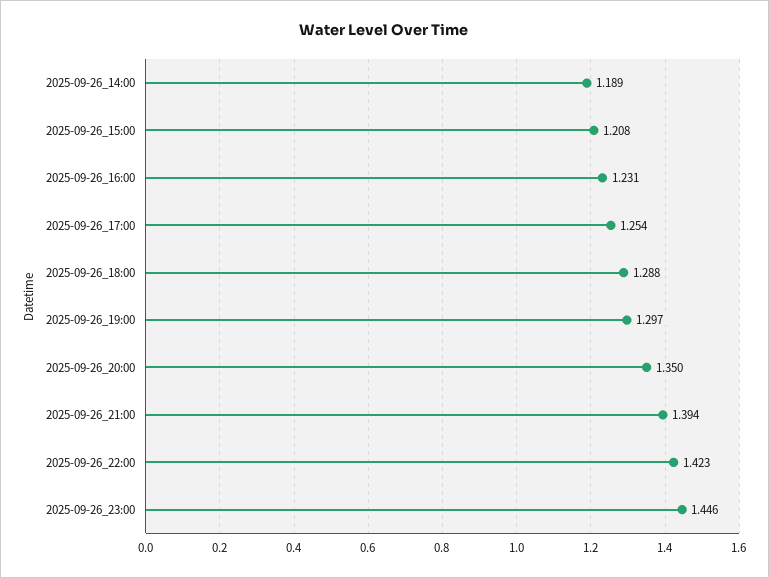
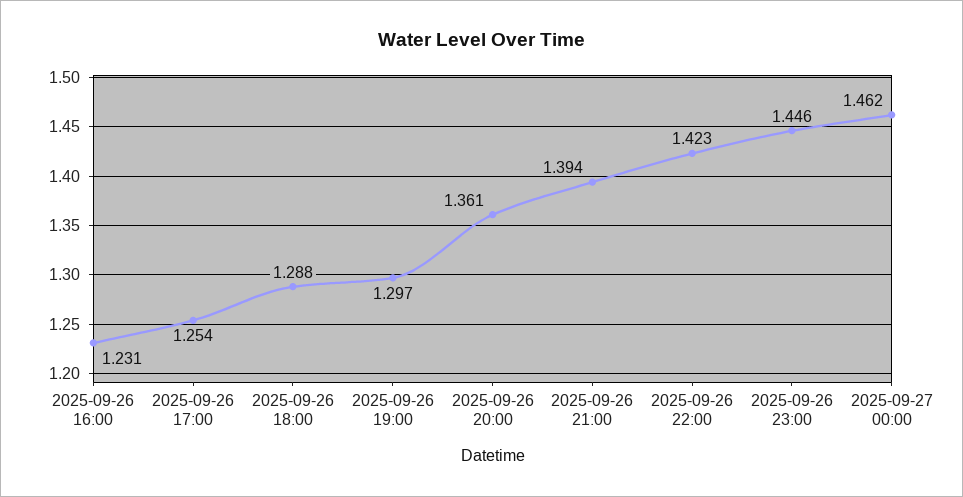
2025-09-26_14:00: 1.189 -> none
2025-09-26_15:00: 1.208 -> none
2025-09-26_20:00: 1.35 -> 1.361
2025-09-27 00:00: none -> 1.462

